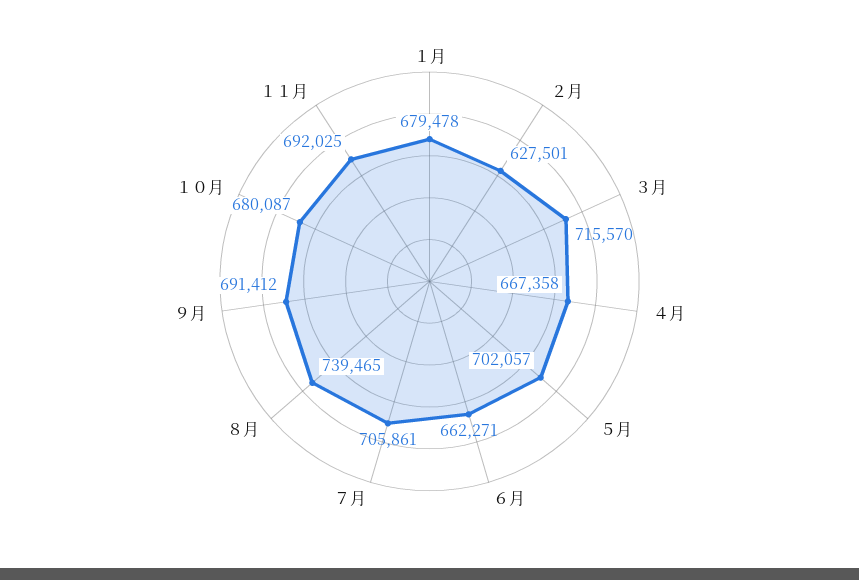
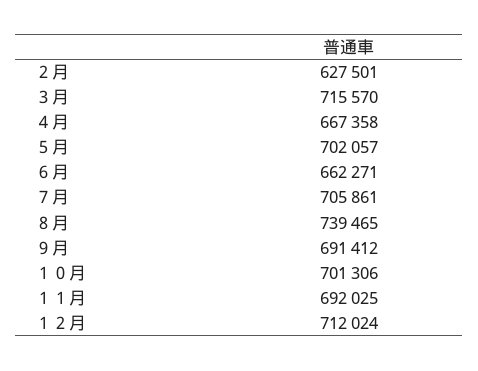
１月: 679478 -> none
１０月: 680087 -> 701306
１２月: none -> 712024

